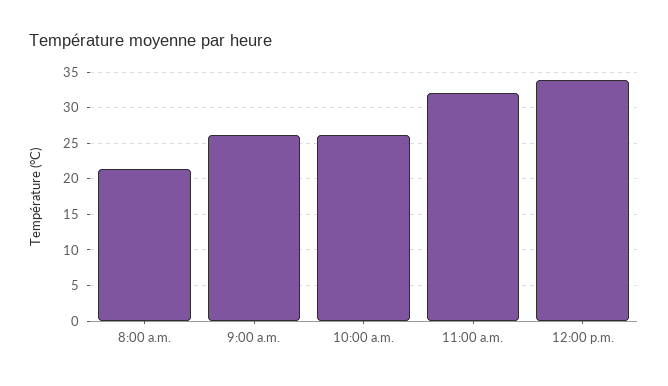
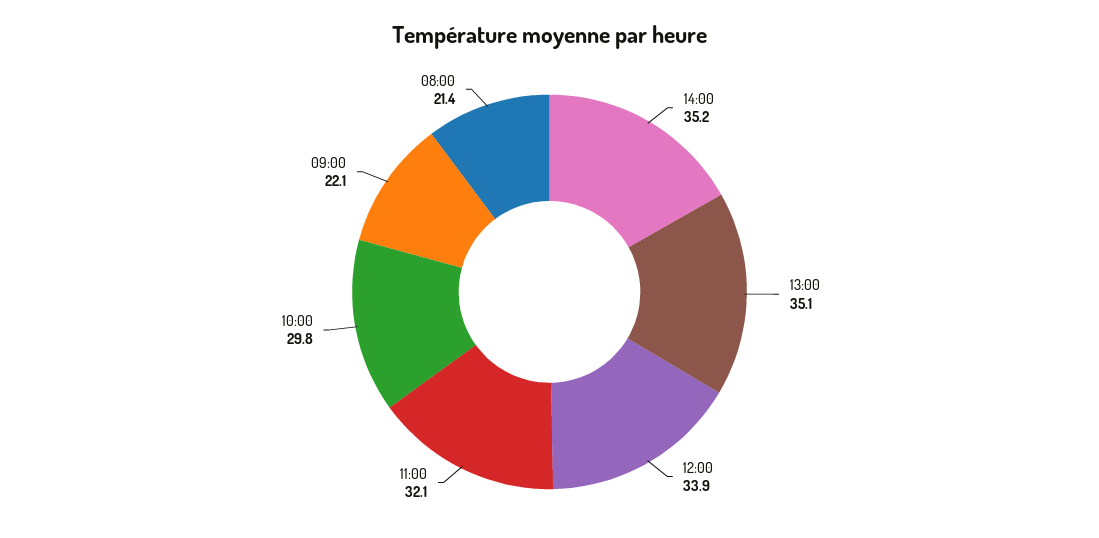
9:00 a.m.: 26 -> 22.1
10:00 a.m.: 26 -> 29.8
14:00: none -> 35.2
13:00: none -> 35.1

